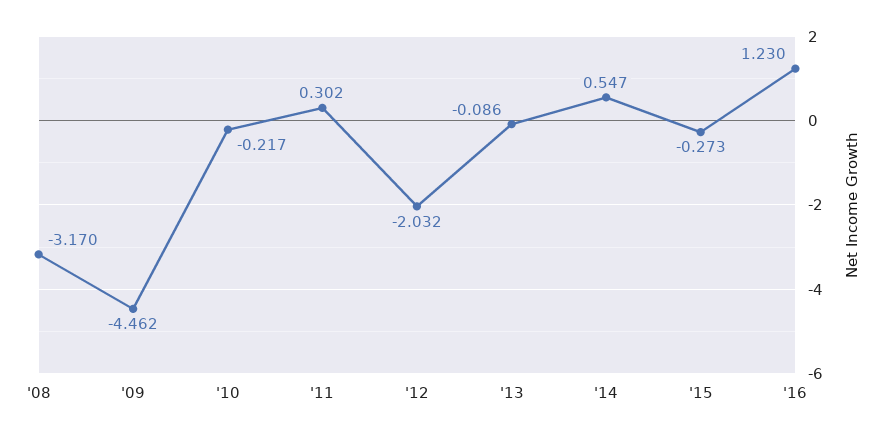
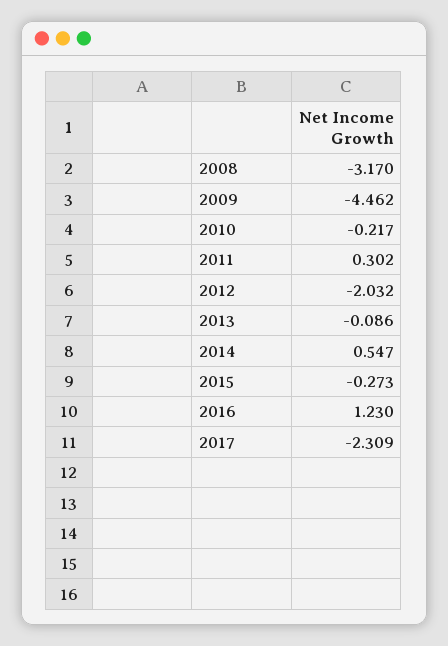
2017: none -> -2.309

